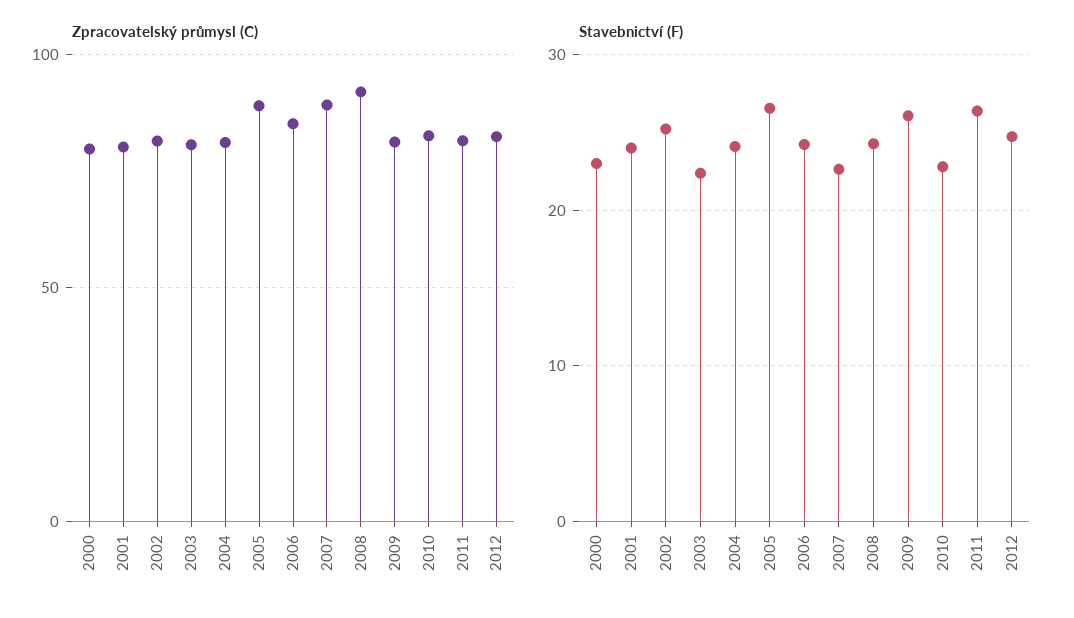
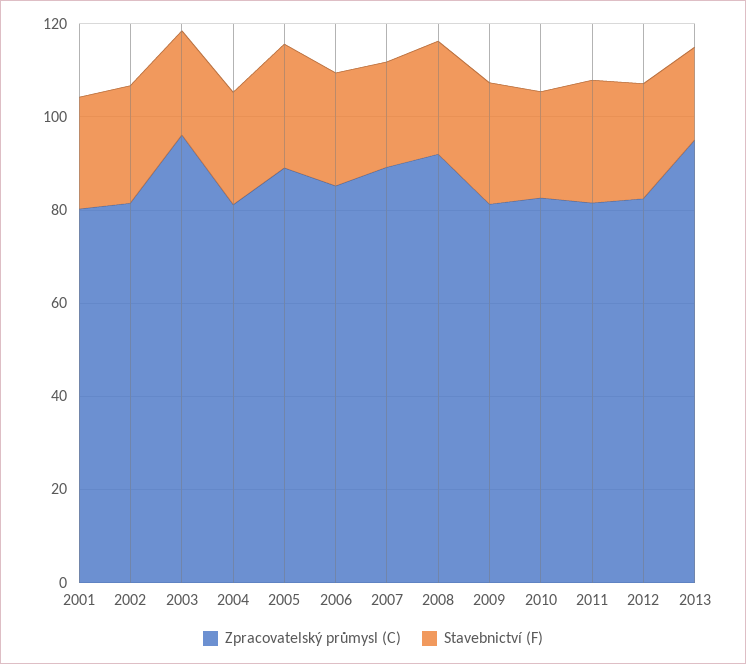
Zpracovatelský průmysl (C), 2000: 80 -> none
Zpracovatelský průmysl (C), 2003: 80 -> 95
Stavebnictví (F), 2000: 23 -> none
Zpracovatelský průmysl (C), 2013: none -> 95
Stavebnictví (F), 2013: none -> 20

